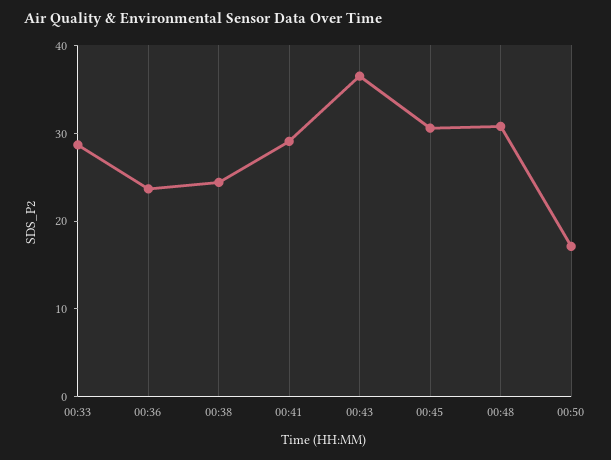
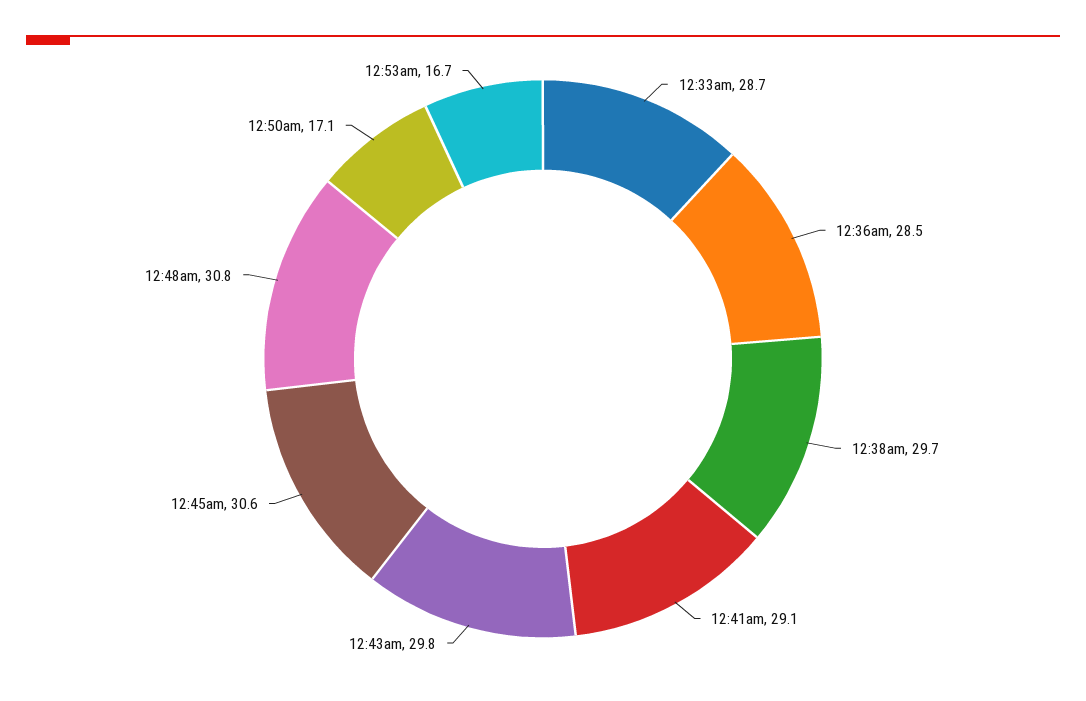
00:36: 24 -> 28.5
00:38: 24 -> 29.7
00:43: 36 -> 29.8
12:53am: none -> 16.7

